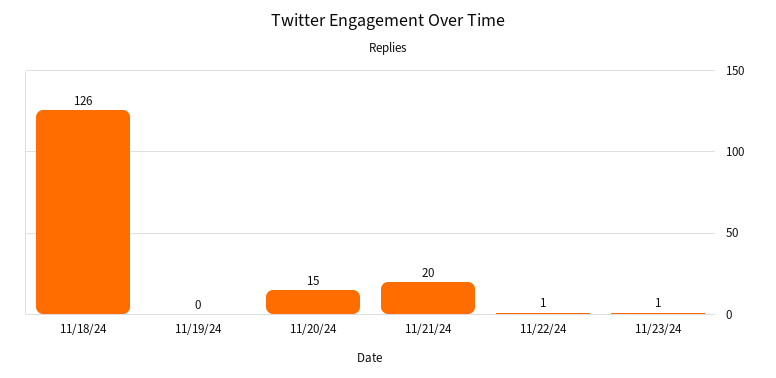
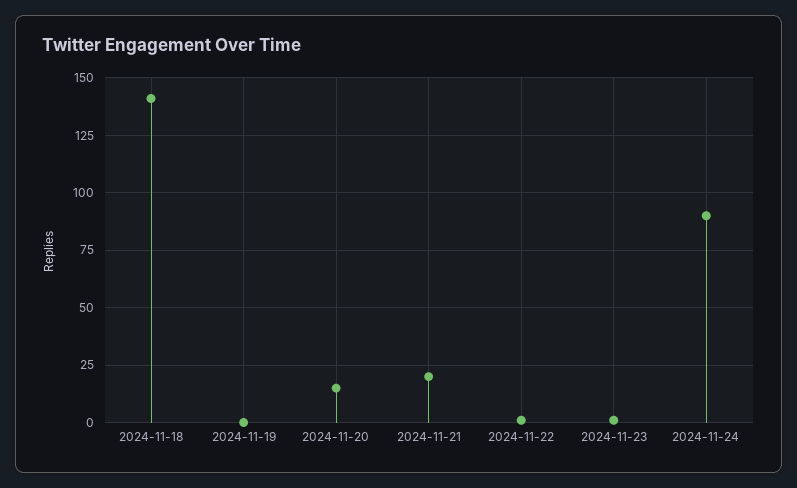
11/18/24: 126 -> 140
2024-11-24: none -> 90

